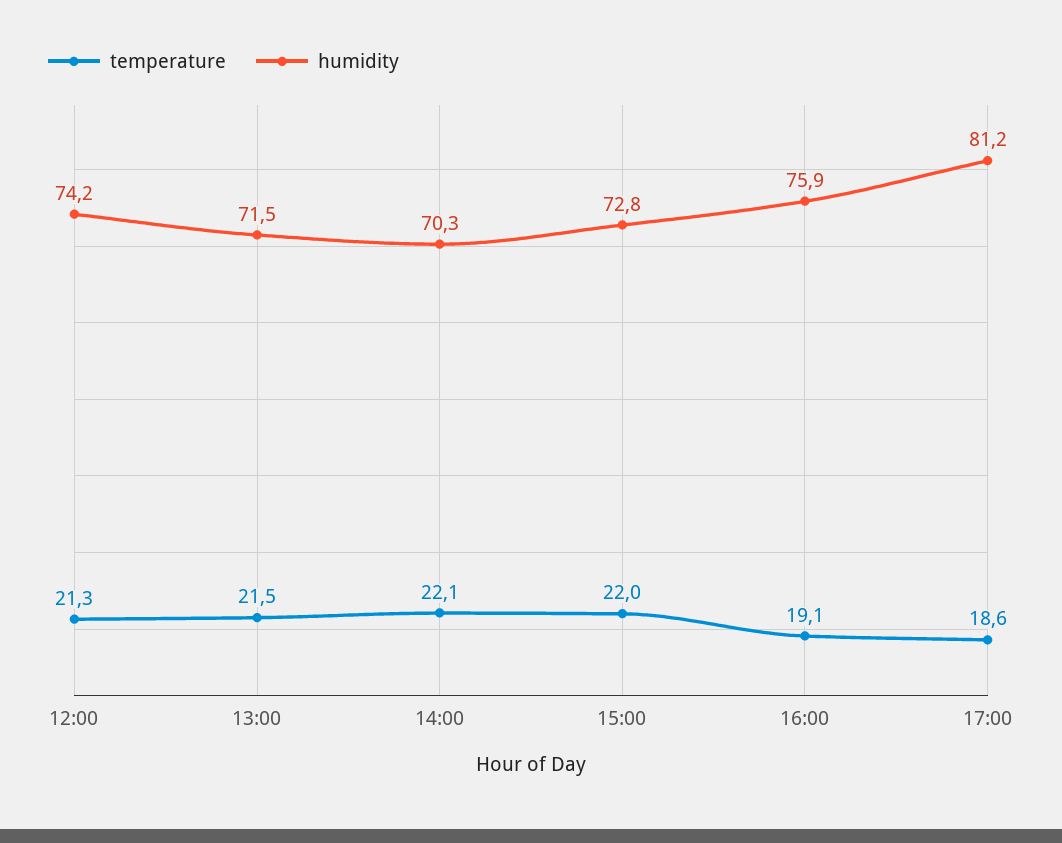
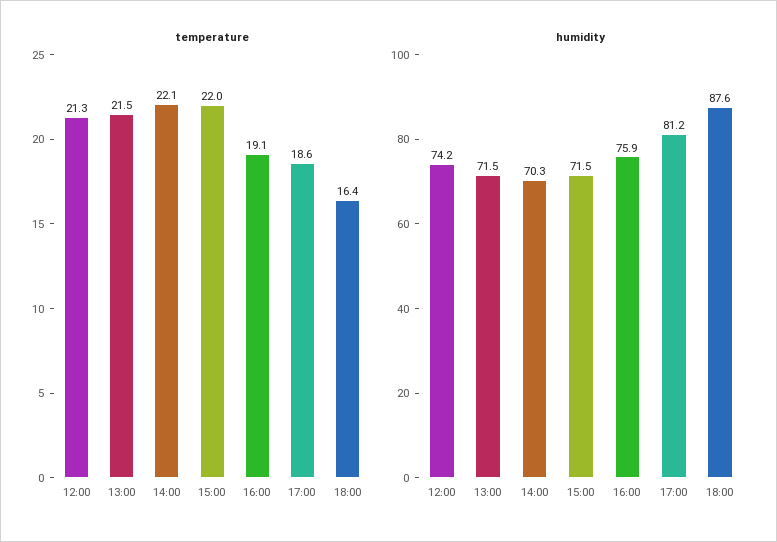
humidity, 15:00: 72.8 -> 71.5
temperature, 18:00: none -> 16.4
humidity, 18:00: none -> 87.6

